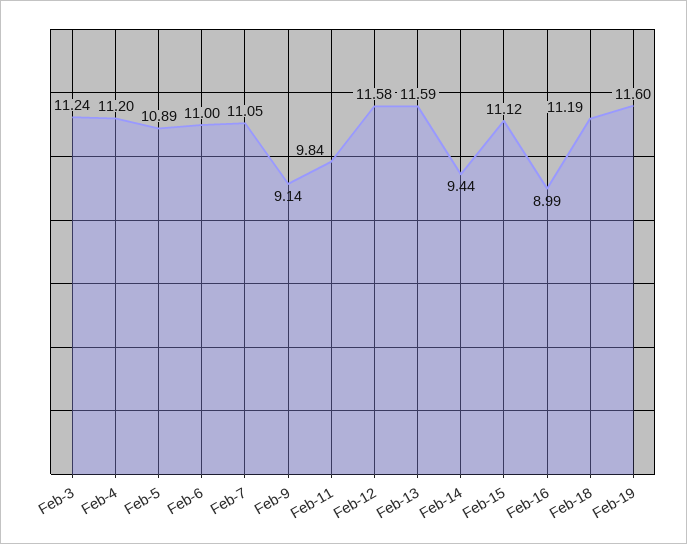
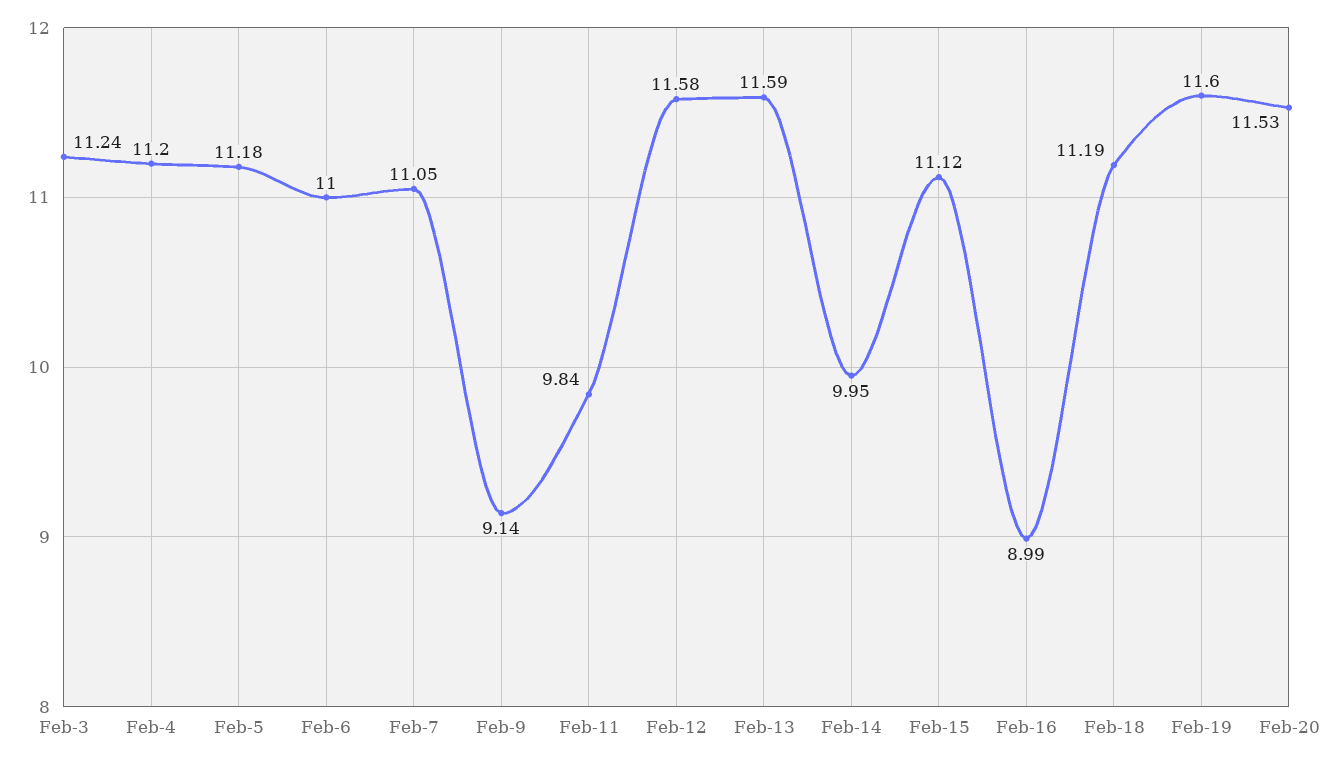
Feb-5: 10.89 -> 11.18
Feb-14: 9.44 -> 9.95
Feb-20: none -> 11.53

